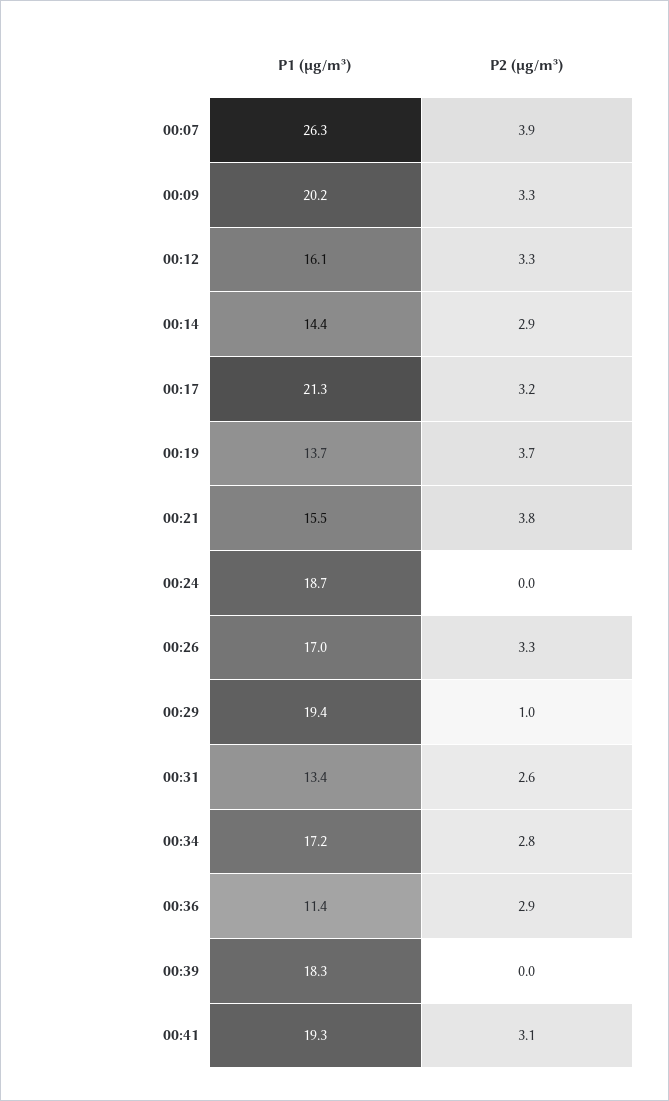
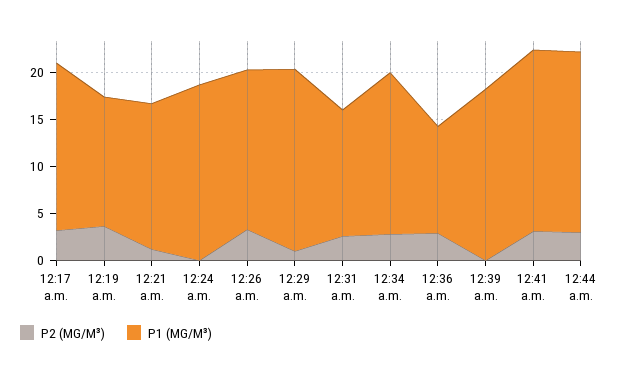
P1 (µg/m³), 00:07: 26.3 -> none
P2 (µg/m³), 00:07: 3.9 -> none
P1 (µg/m³), 00:09: 20.2 -> none
P2 (µg/m³), 00:09: 3.3 -> none
P1 (µg/m³), 00:12: 16.1 -> none
P2 (µg/m³), 00:12: 3.3 -> none
P1 (µg/m³), 00:14: 14.4 -> none
P2 (µg/m³), 00:14: 2.9 -> none
P1 (µg/m³), 00:17: 21.3 -> 18
P2 (µg/m³), 00:21: 3.8 -> 1
P2 (µg/m³), 12:44 a.m.: none -> 3
P1 (µg/m³), 12:44 a.m.: none -> 19

